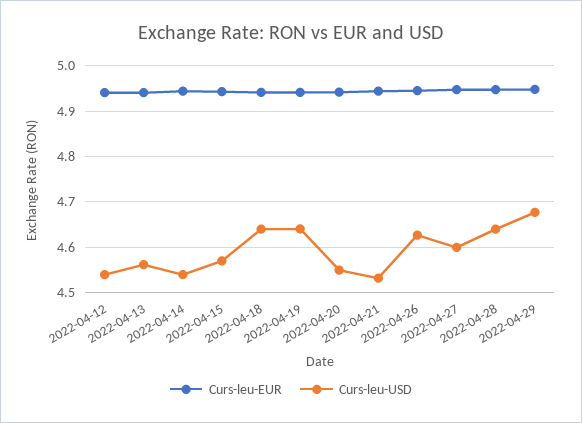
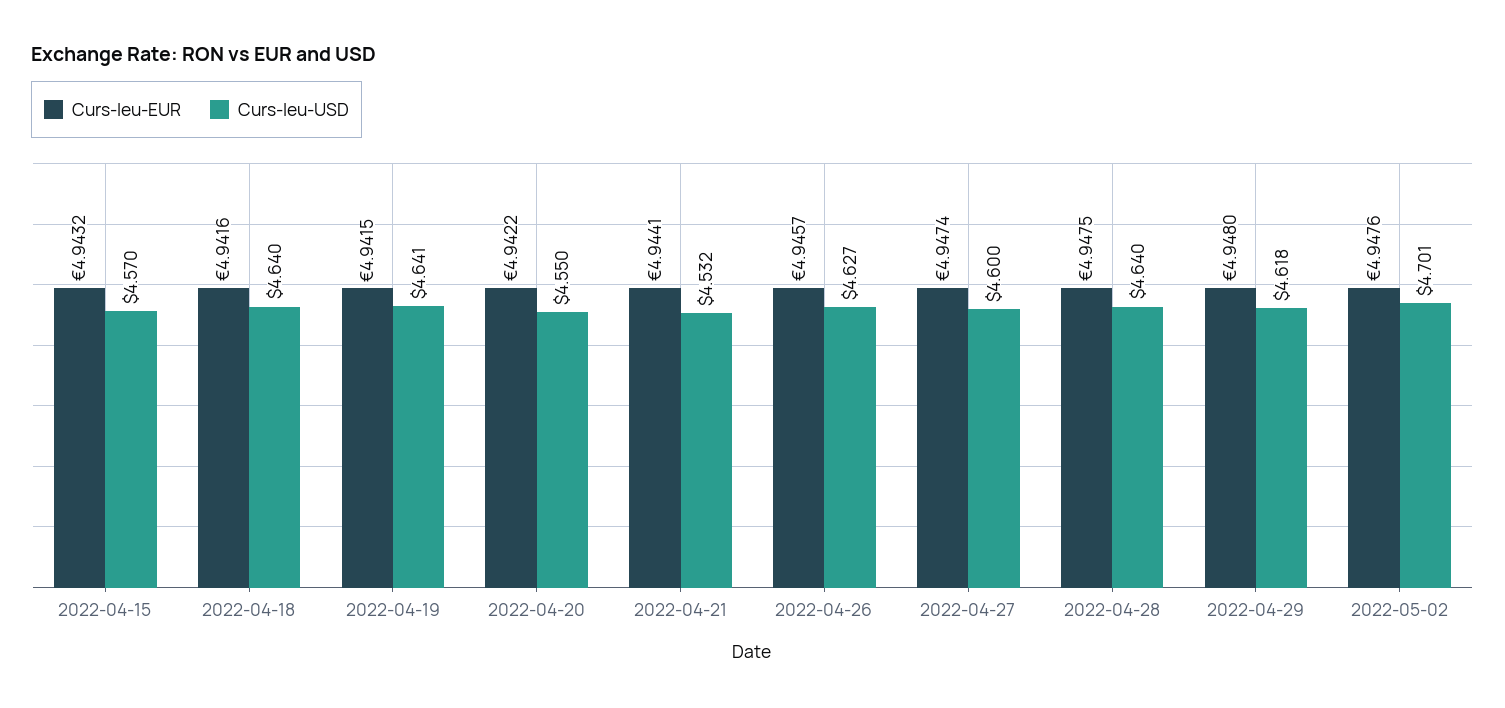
Curs-leu-EUR, 2022-04-12: 4.94 -> none
Curs-leu-USD, 2022-04-12: 4.54 -> none
Curs-leu-EUR, 2022-04-13: 4.94 -> none
Curs-leu-USD, 2022-04-13: 4.56 -> none
Curs-leu-EUR, 2022-04-14: 4.94 -> none
Curs-leu-USD, 2022-04-14: 4.54 -> none
Curs-leu-USD, 2022-04-29: 4.68 -> 4.618
Curs-leu-EUR, 2022-05-02: none -> 4.9476
Curs-leu-USD, 2022-05-02: none -> 4.701

